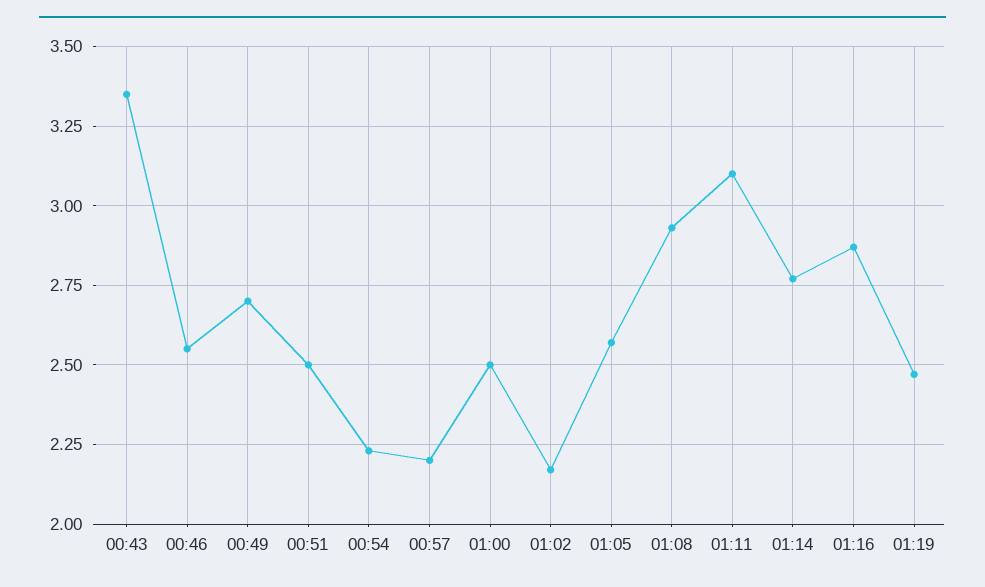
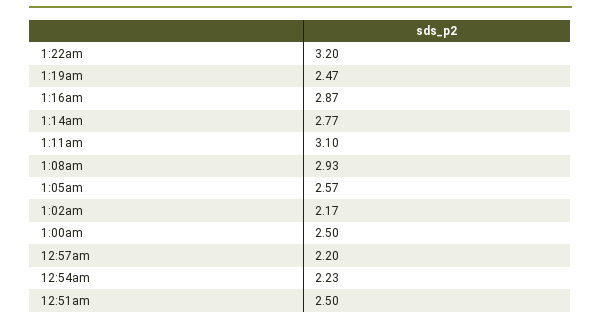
00:43: 3.35 -> none
00:46: 2.55 -> none
00:49: 2.7 -> none
1:22am: none -> 3.2

